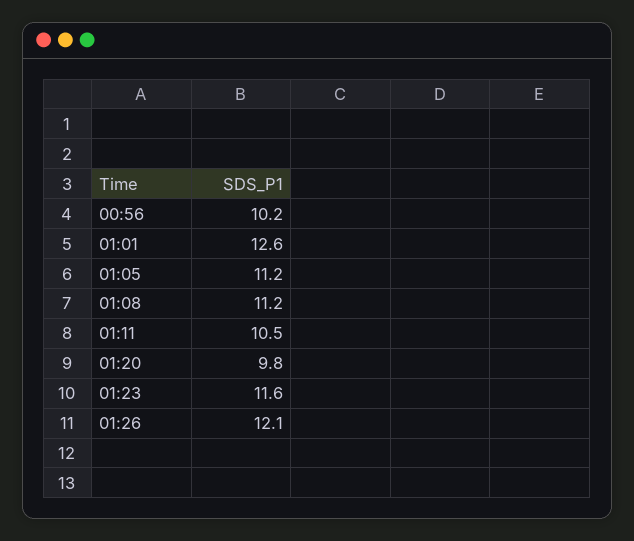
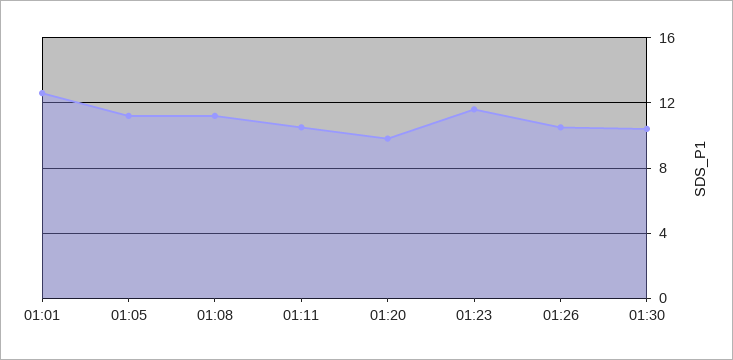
00:56: 10.2 -> none
01:26: 12.1 -> 10.5
01:30: none -> 10.5

